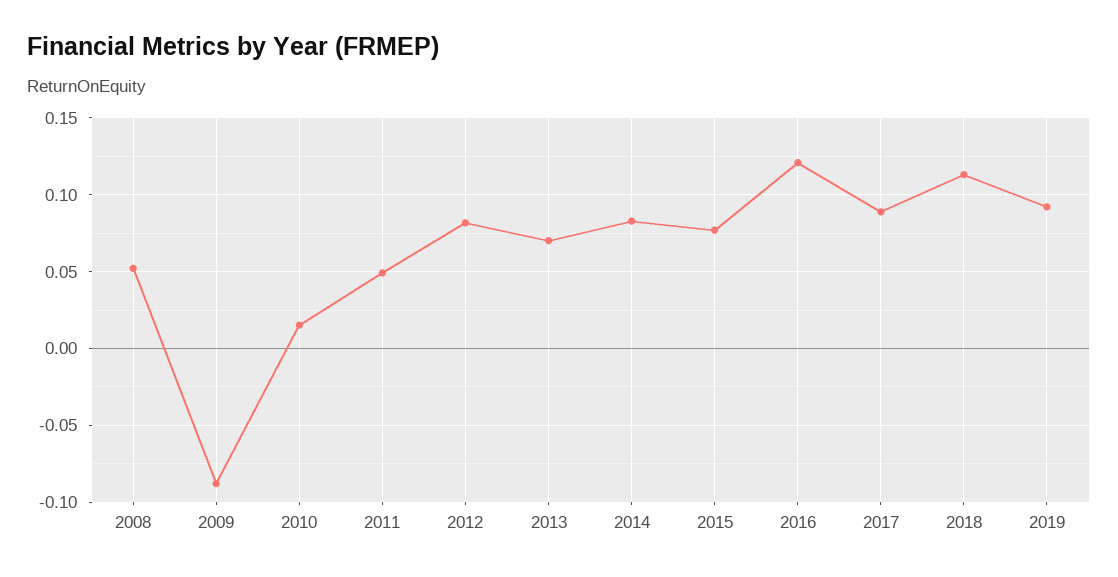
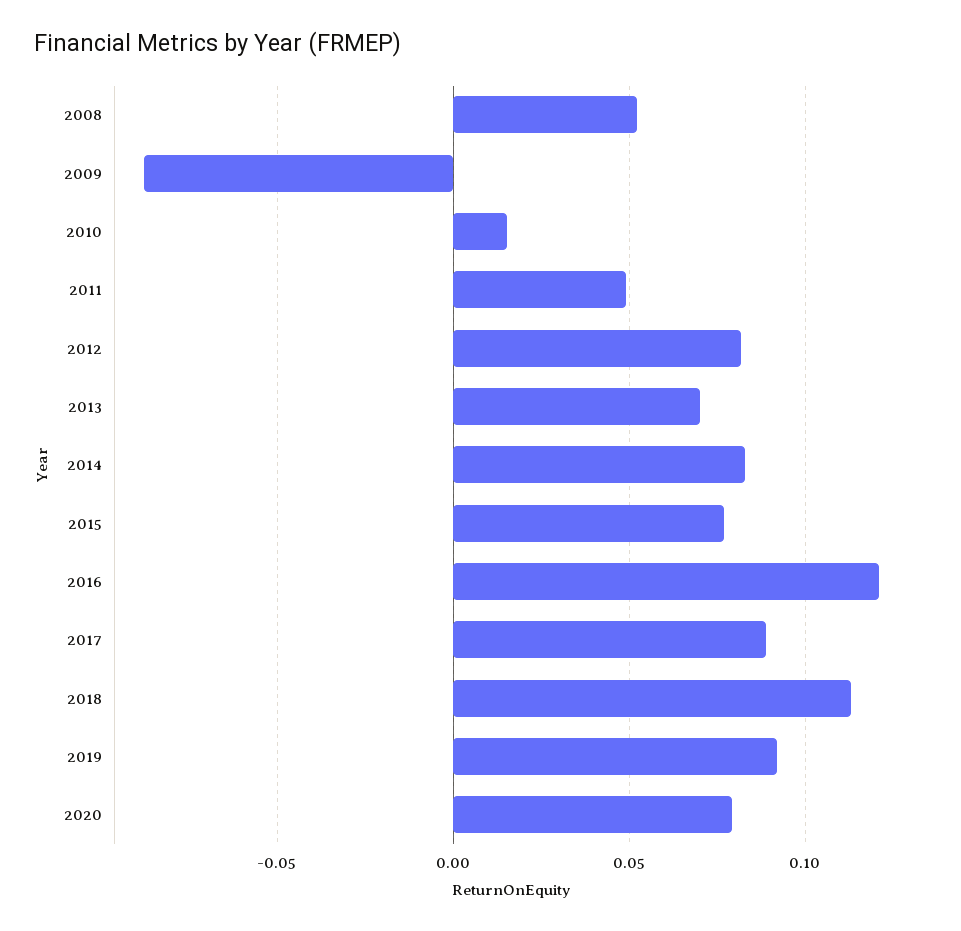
2020: none -> 0.08

